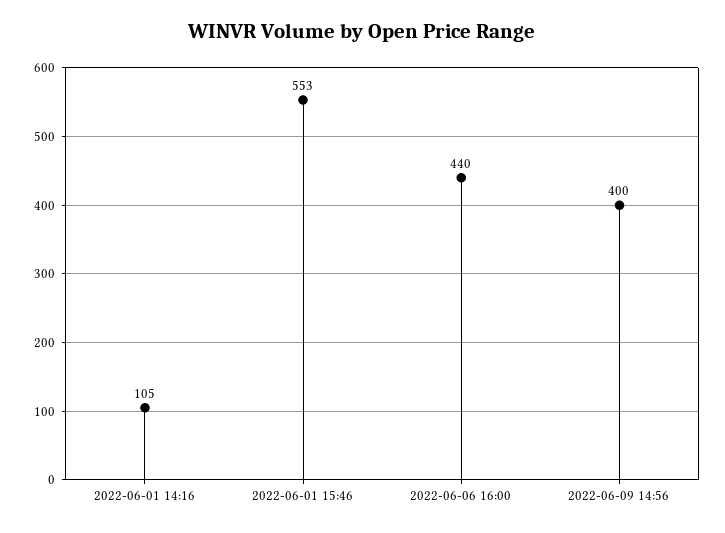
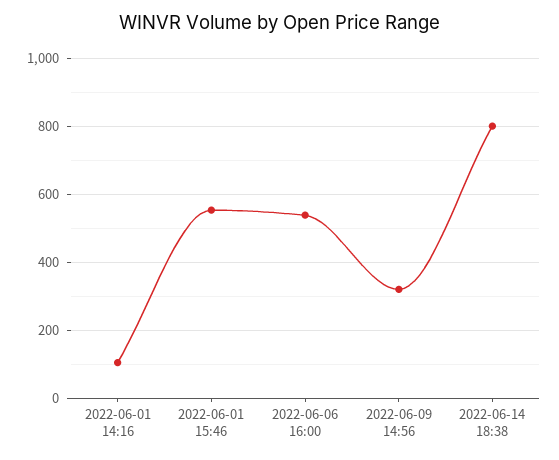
2022-06-06 16:00: 440 -> 540
2022-06-09 14:56: 400 -> 320
2022-06-14 18:38: none -> 800

